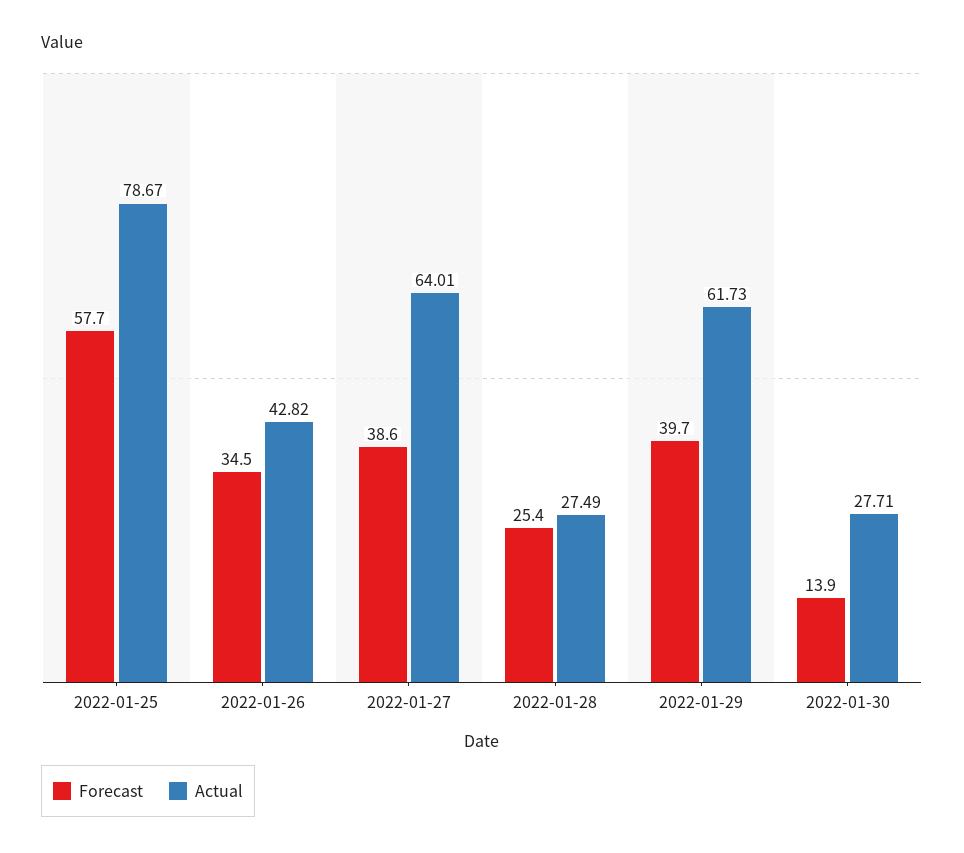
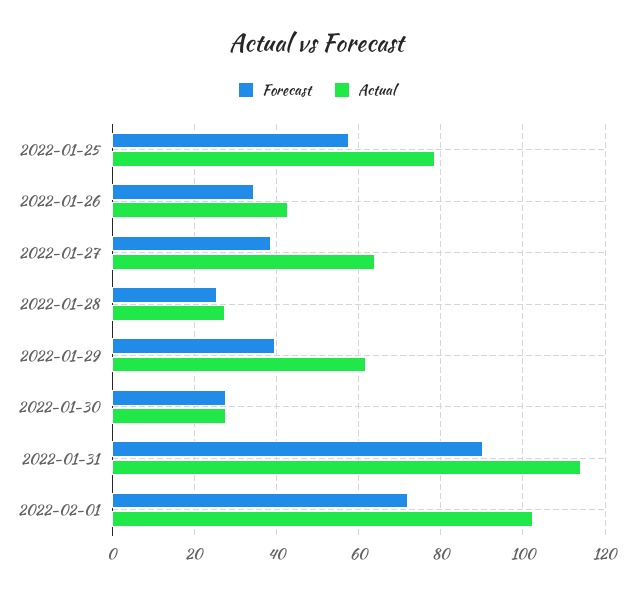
Forecast, 2022-01-30: 13.9 -> 28
Forecast, 2022-01-31: none -> 90
Actual, 2022-01-31: none -> 114
Forecast, 2022-02-01: none -> 72
Actual, 2022-02-01: none -> 102

